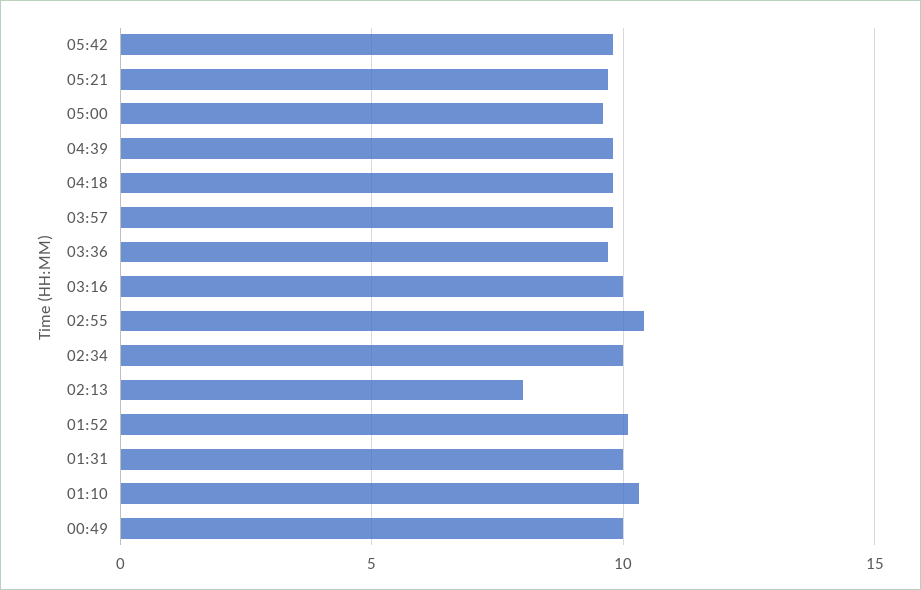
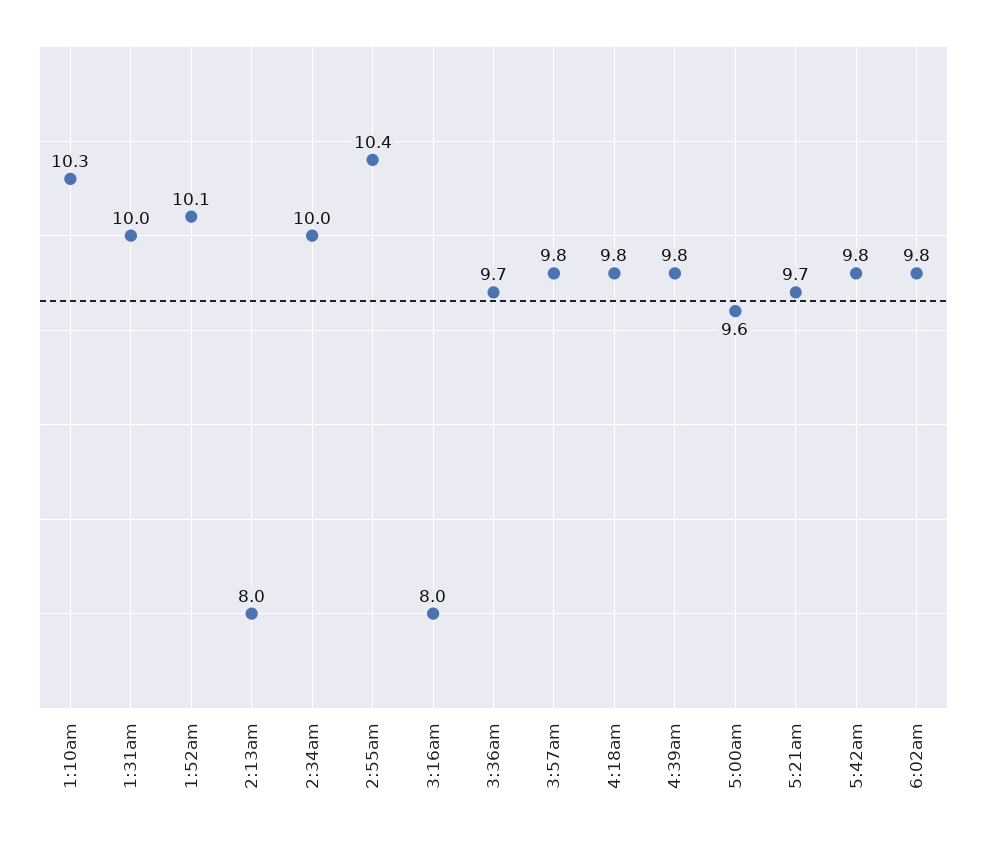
03:16: 10 -> 8
00:49: 10 -> none
6:02am: none -> 9.8

